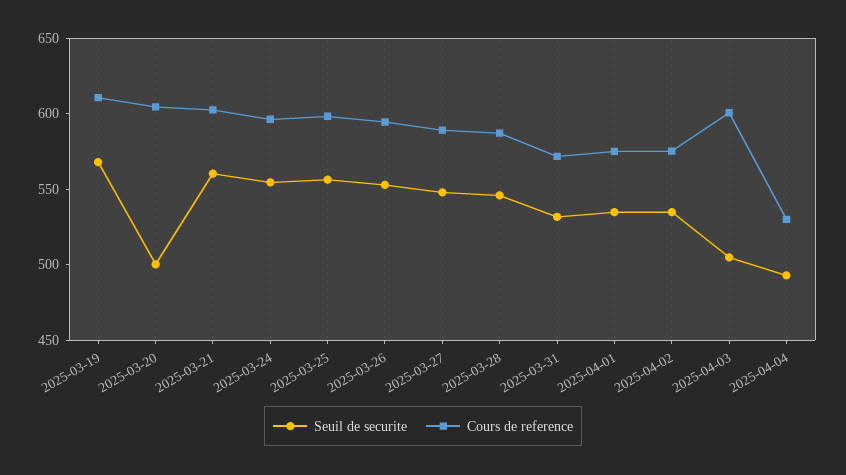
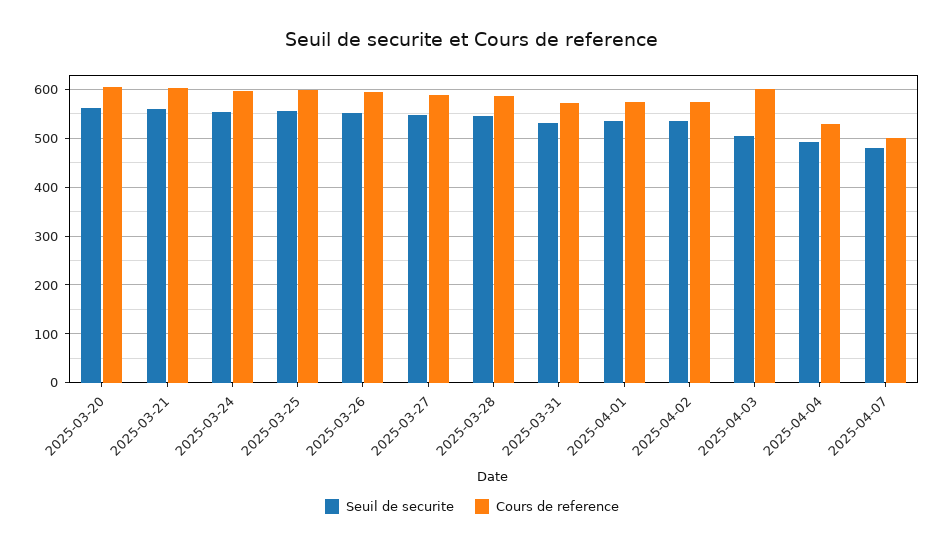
Seuil de securite, 2025-03-19: 570 -> none
Cours de reference, 2025-03-19: 610 -> none
Seuil de securite, 2025-03-20: 500 -> 560
Seuil de securite, 2025-04-07: none -> 480
Cours de reference, 2025-04-07: none -> 500

